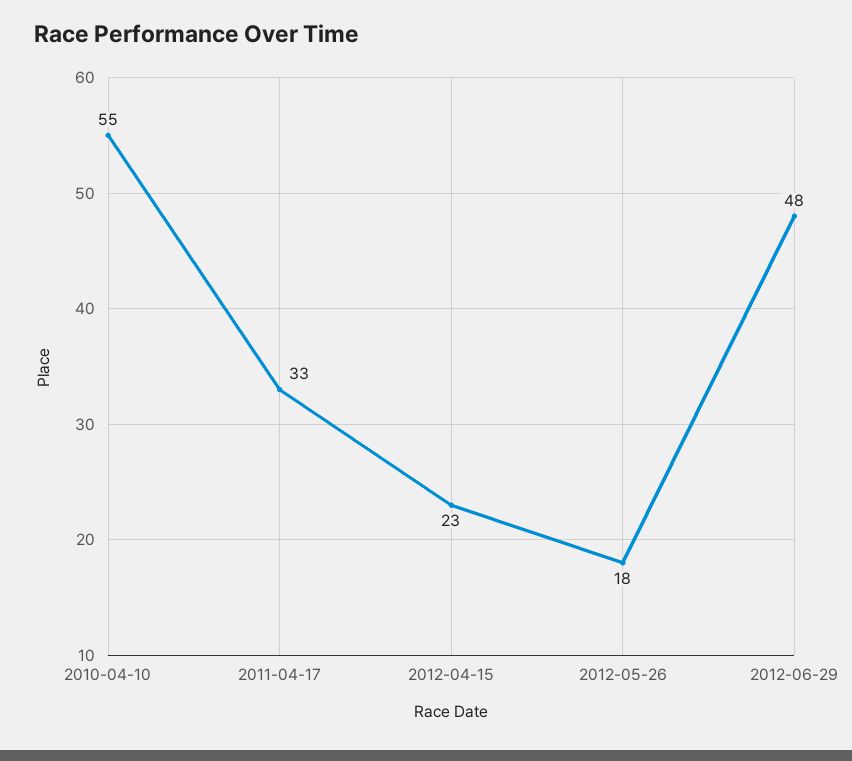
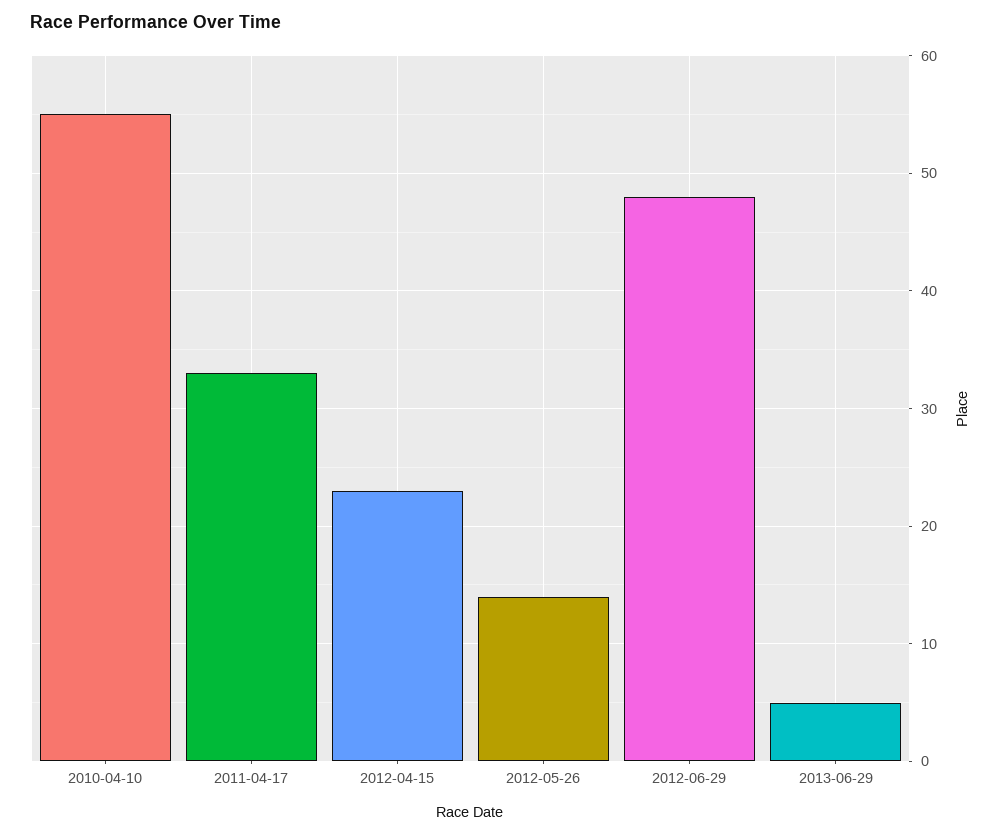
2012-05-26: 18 -> 14
2013-06-29: none -> 5

